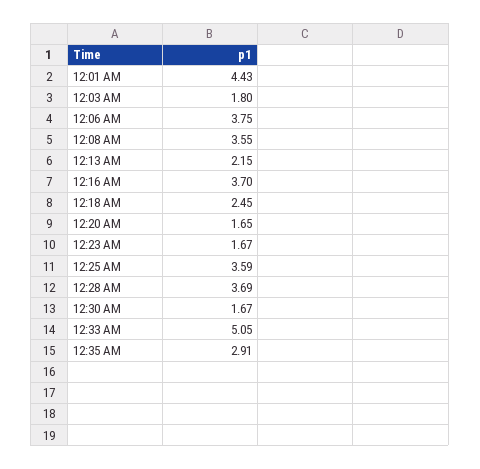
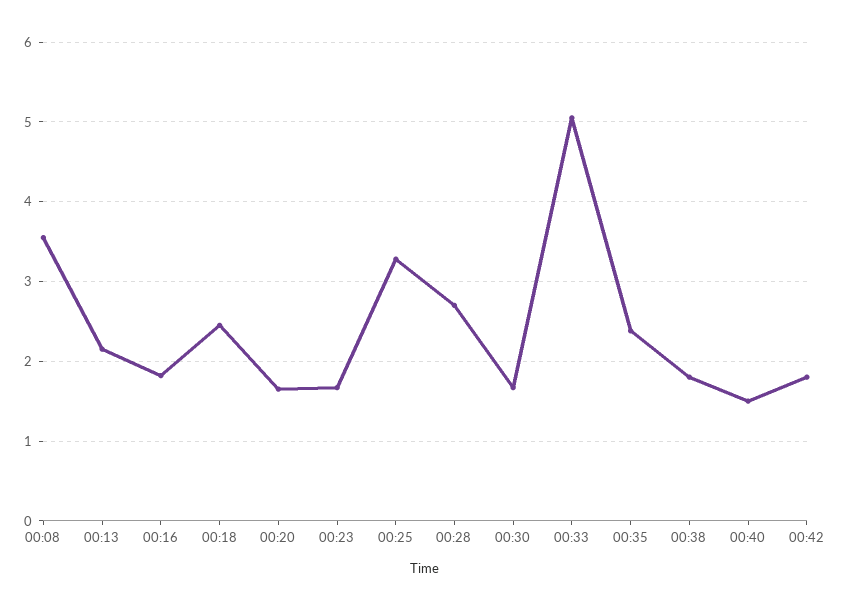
12:01 AM: 4.43 -> none
12:03 AM: 1.8 -> none
12:06 AM: 3.75 -> none
12:16 AM: 3.7 -> 1.8
12:25 AM: 3.59 -> 3.3
12:28 AM: 3.69 -> 2.7
12:35 AM: 2.91 -> 2.4
00:38: none -> 1.8
00:40: none -> 1.5
00:42: none -> 1.8

